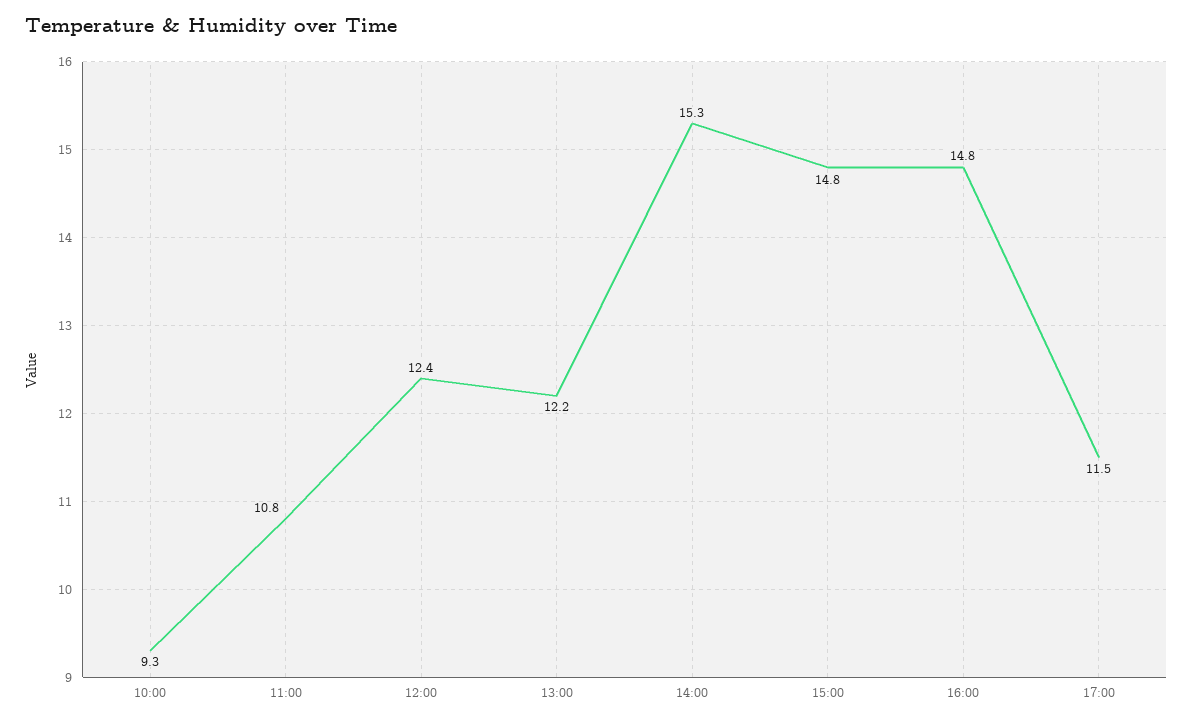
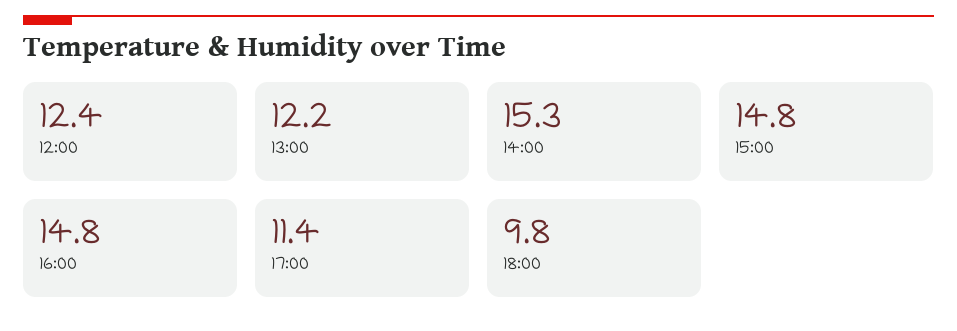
10:00: 9.3 -> none
11:00: 10.8 -> none
17:00: 11.5 -> 11.4
18:00: none -> 9.8

